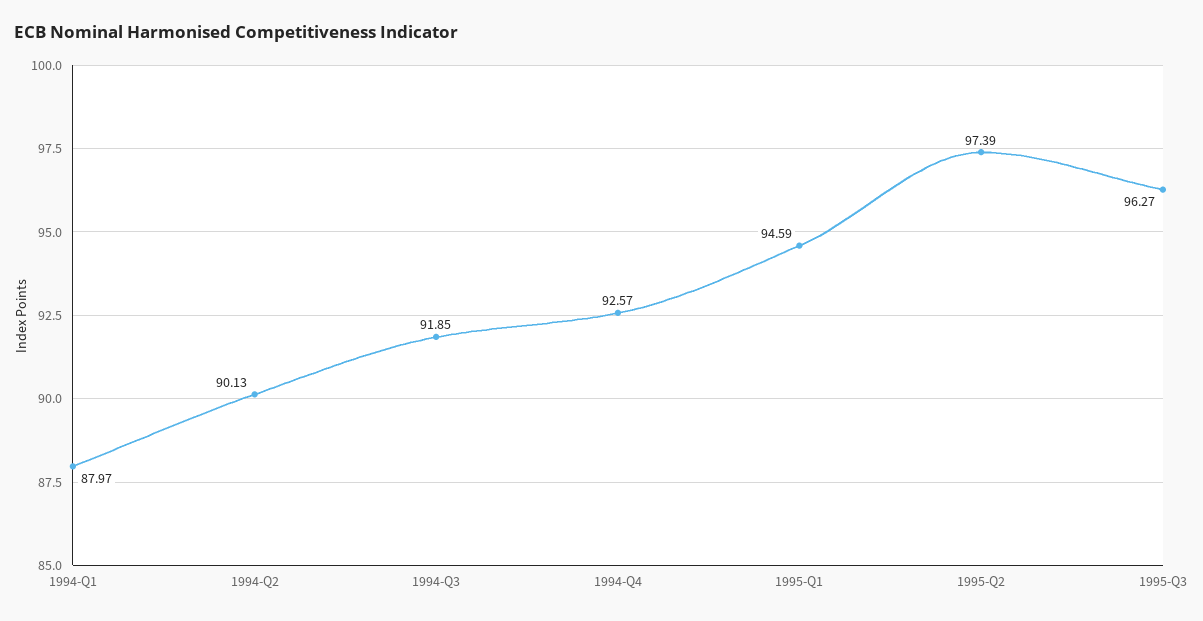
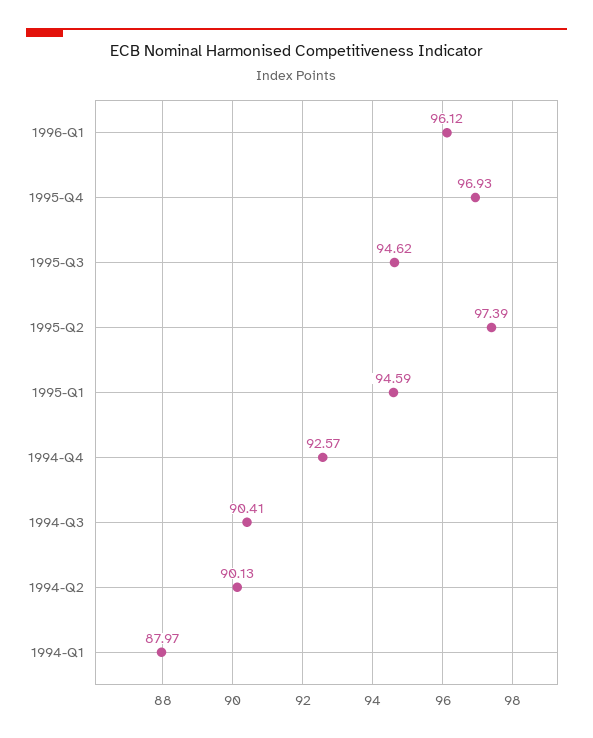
1994-Q3: 91.85 -> 90.41
1995-Q3: 96.27 -> 94.62
1996-Q1: none -> 96.12
1995-Q4: none -> 96.93

